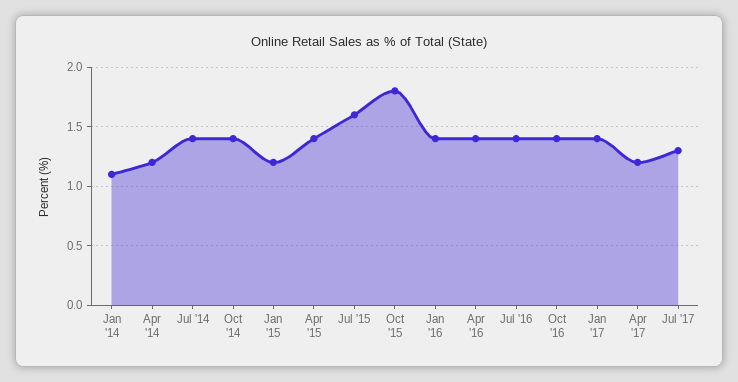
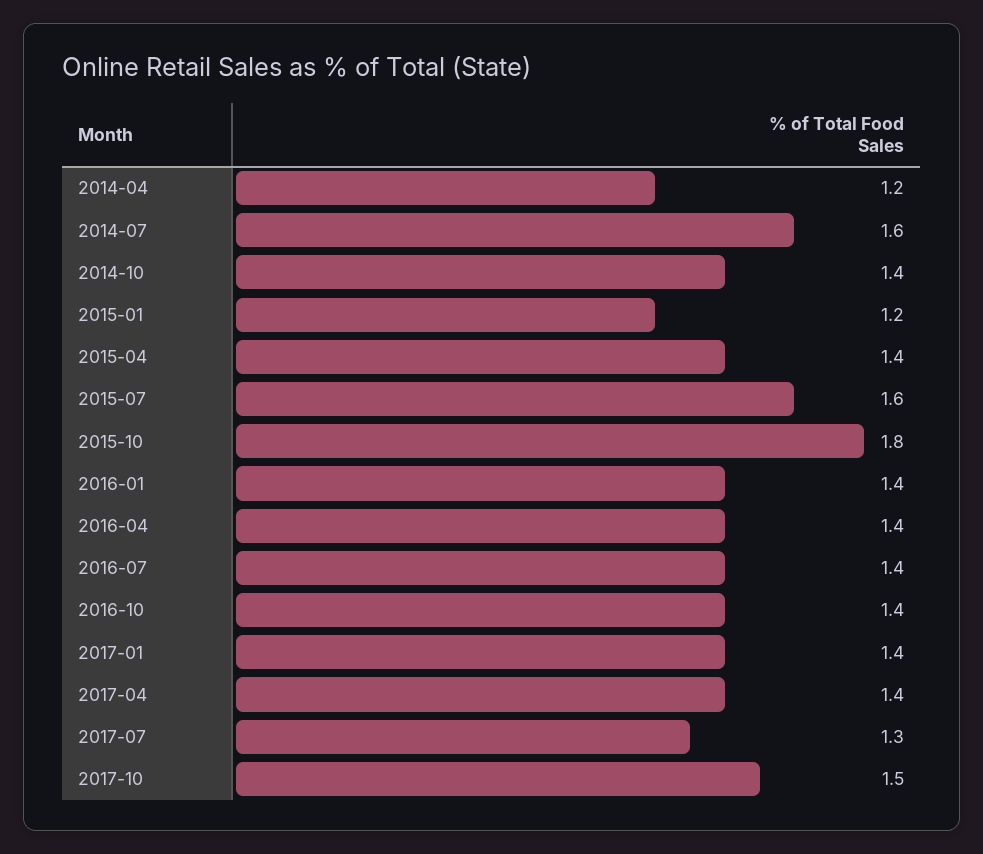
Jan '14: 1.1 -> none
Jul '14: 1.4 -> 1.6
Apr '17: 1.2 -> 1.4
2017-10: none -> 1.5

